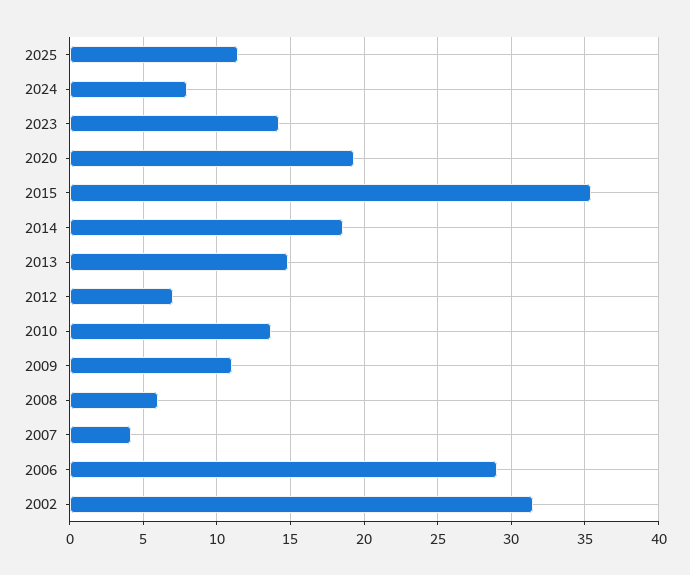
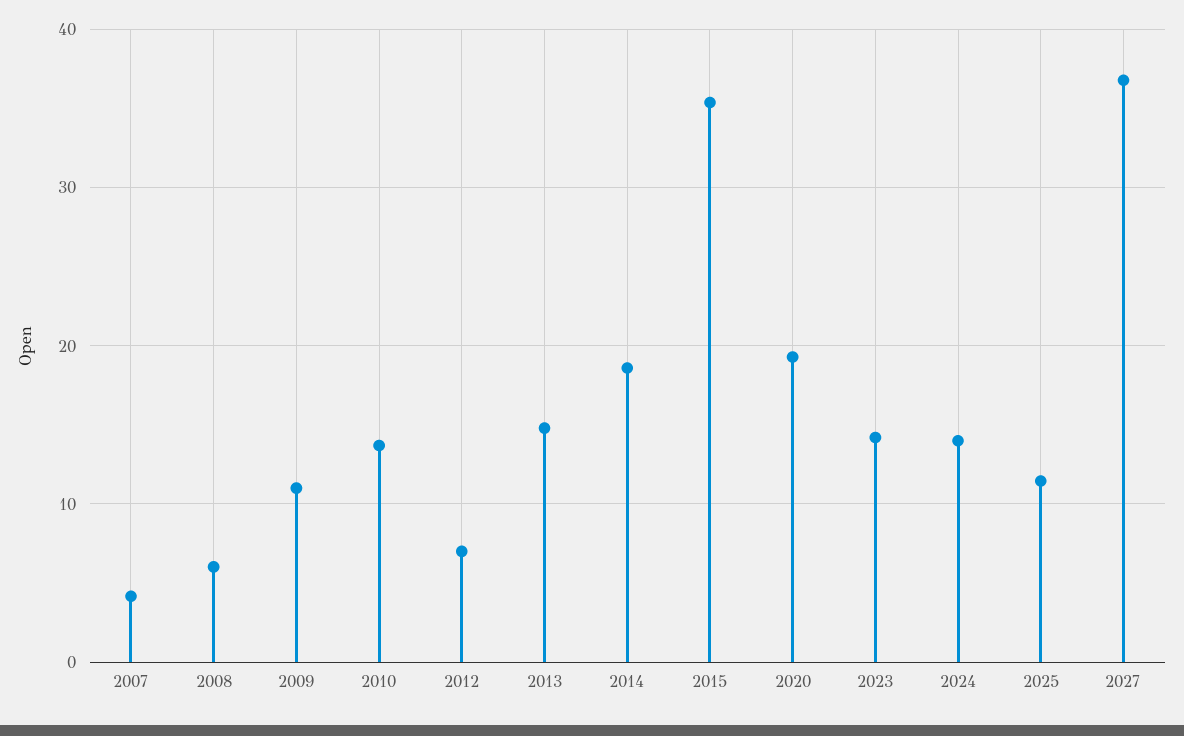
2024: 8 -> 14
2006: 29 -> none
2002: 31.5 -> none
2027: none -> 37

